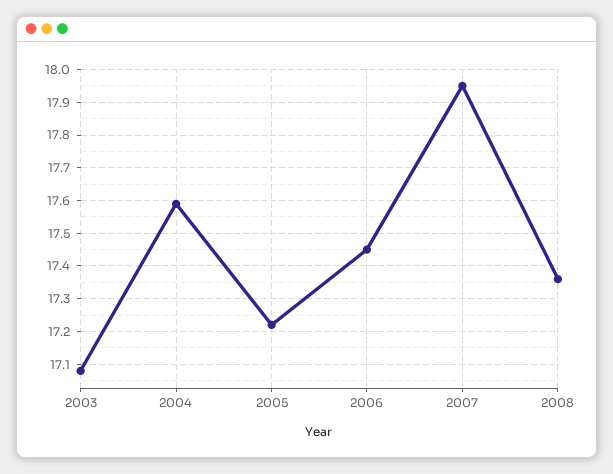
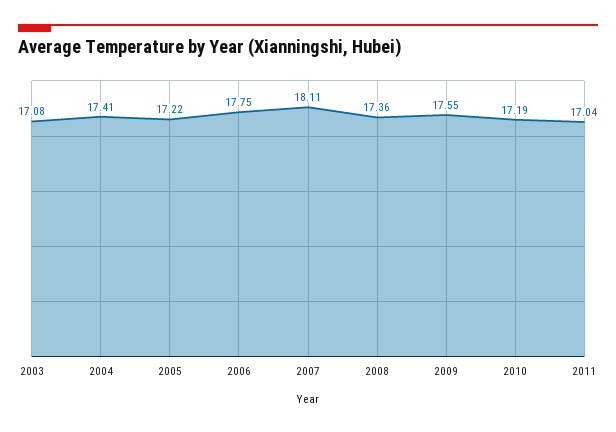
2004: 17.6 -> 17.41
2006: 17.45 -> 17.75
2007: 17.95 -> 18.11
2009: none -> 17.55
2010: none -> 17.19
2011: none -> 17.04

